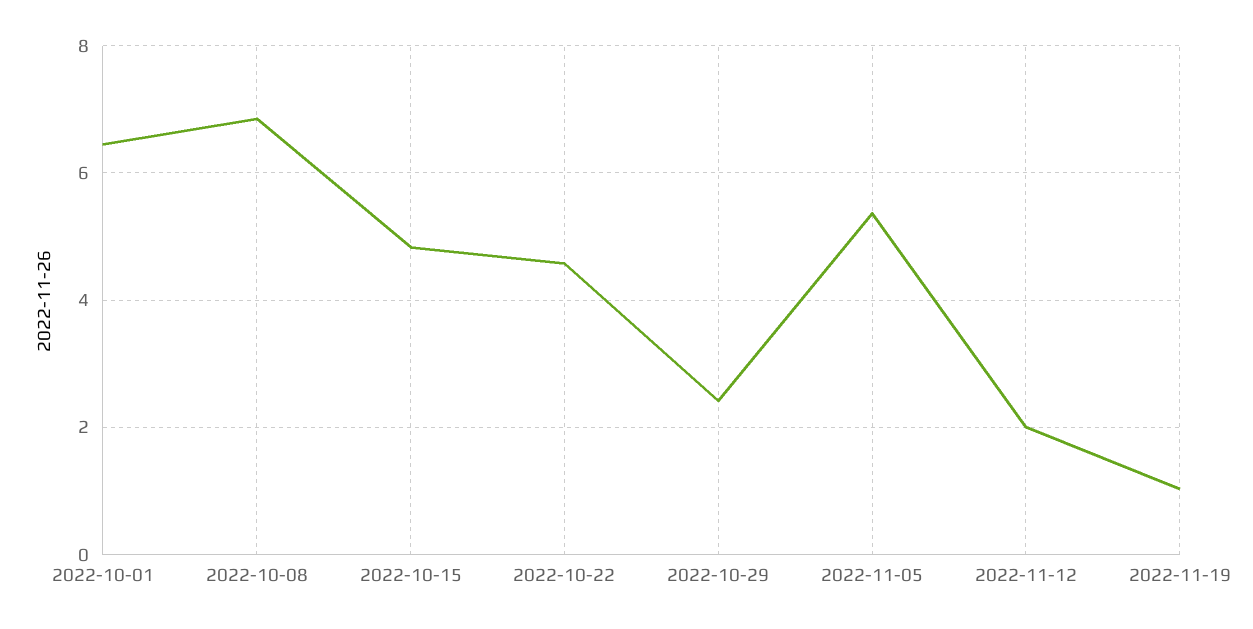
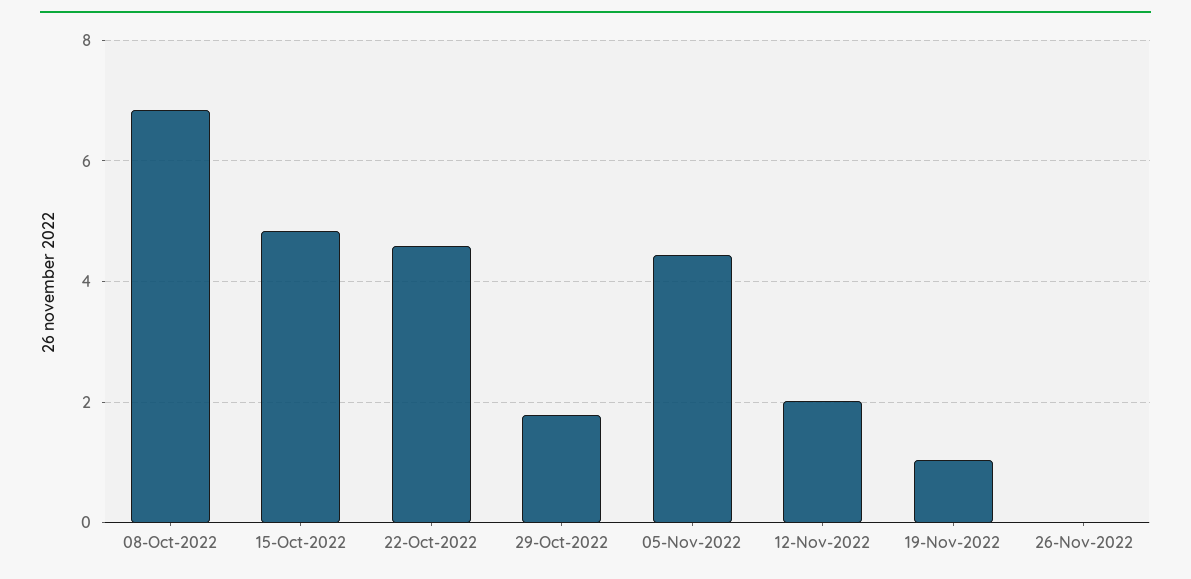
2022-10-01: 6.4 -> none
2022-10-29: 2.4 -> 1.8
2022-11-05: 5.4 -> 4.4
26-Nov-2022: none -> 0

